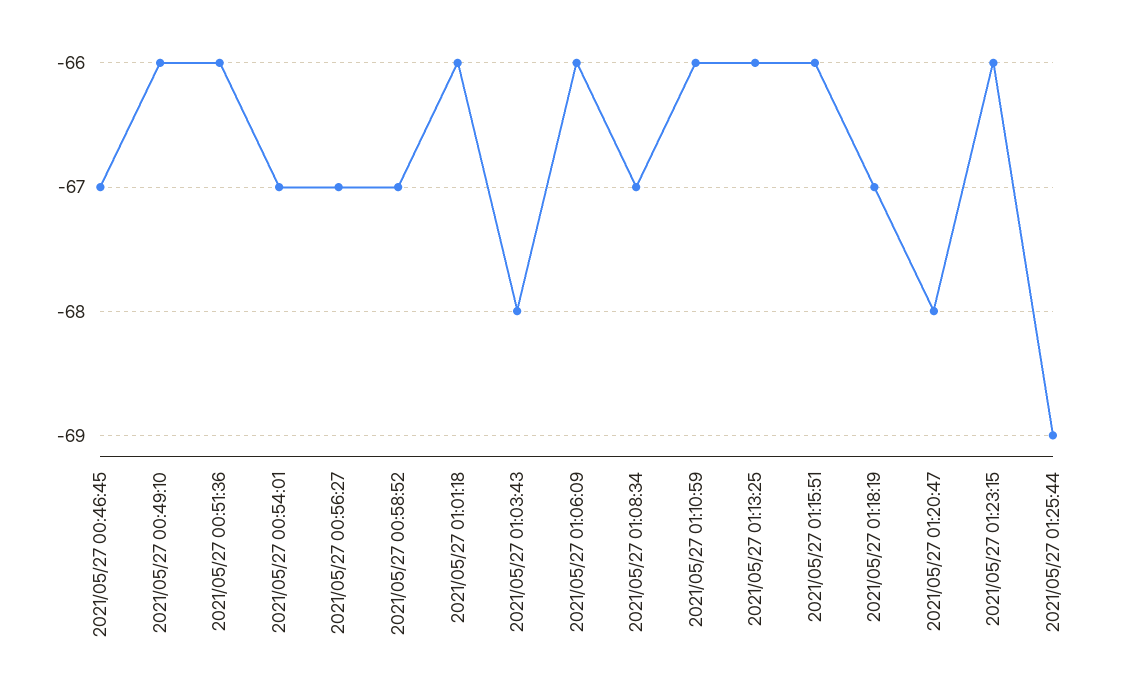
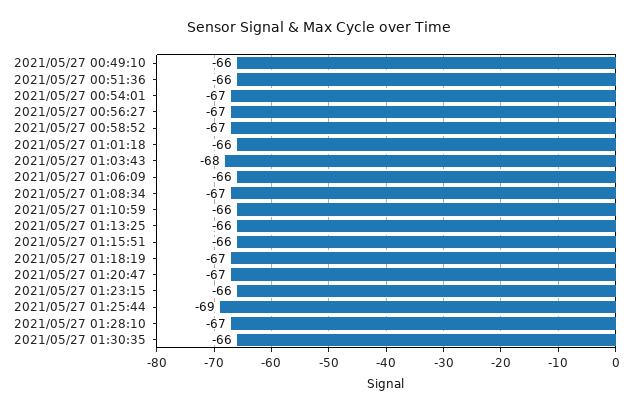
2021/05/27 00:46:45: -67 -> none
2021/05/27 01:20:47: -68 -> -67
2021/05/27 01:28:10: none -> -67
2021/05/27 01:30:35: none -> -66

